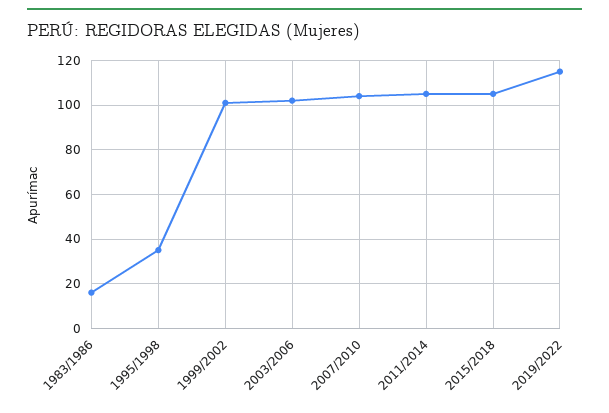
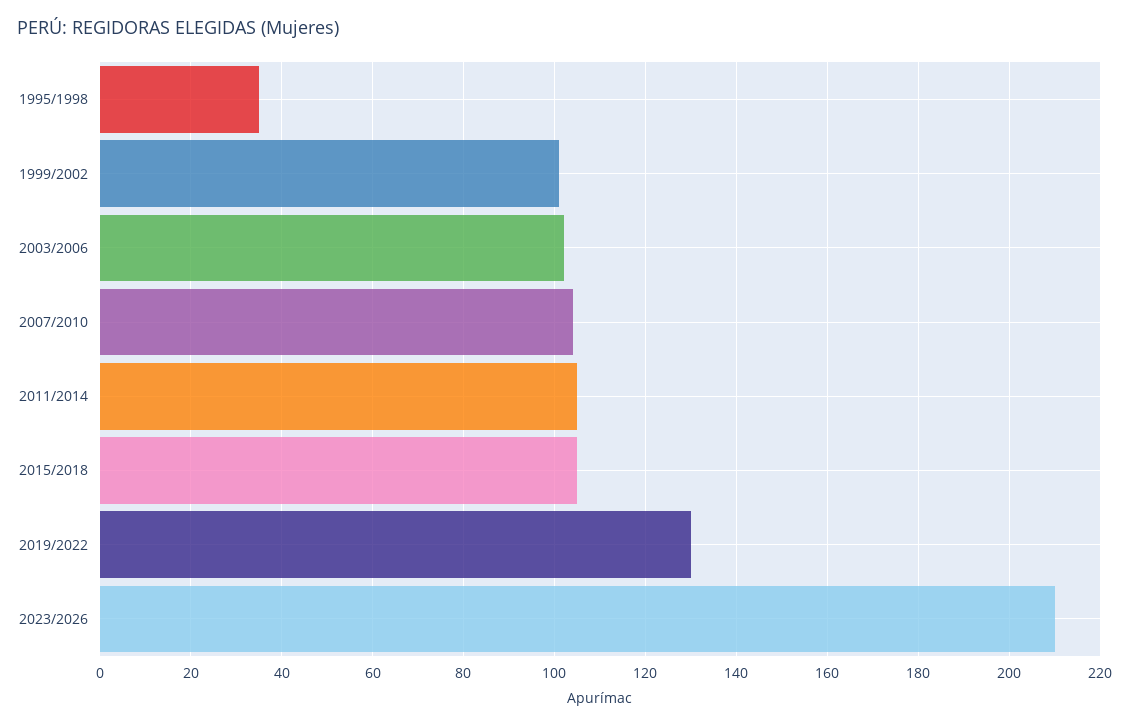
1983/1986: 15 -> none
2019/2022: 115 -> 130
2023/2026: none -> 210

